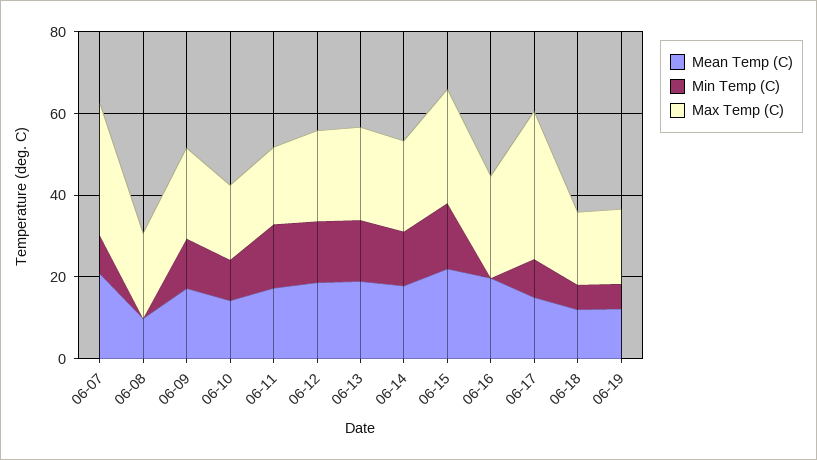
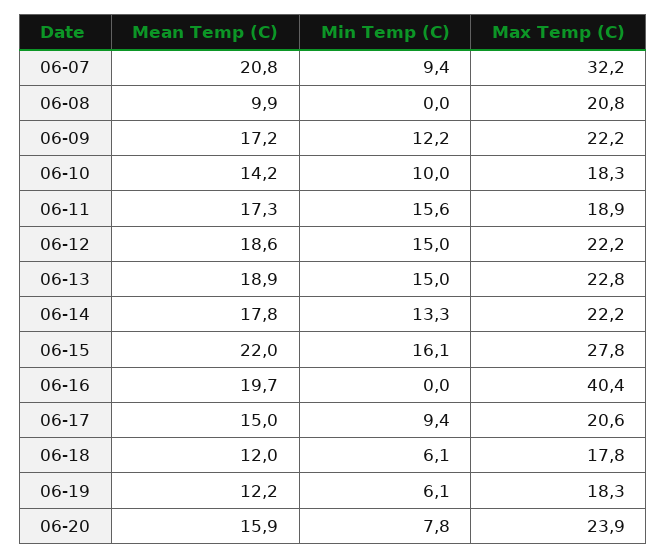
Max Temp (C), 06-16: 25 -> 40.4
Max Temp (C), 06-17: 35 -> 20.6
Mean Temp (C), 06-20: none -> 15.9
Min Temp (C), 06-20: none -> 7.8
Max Temp (C), 06-20: none -> 23.9

